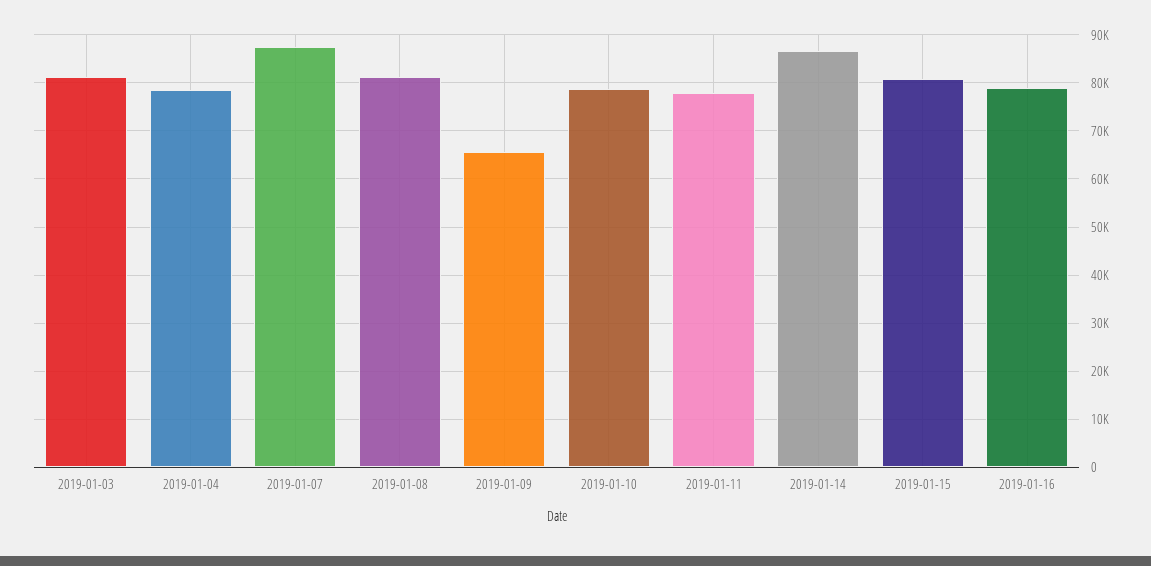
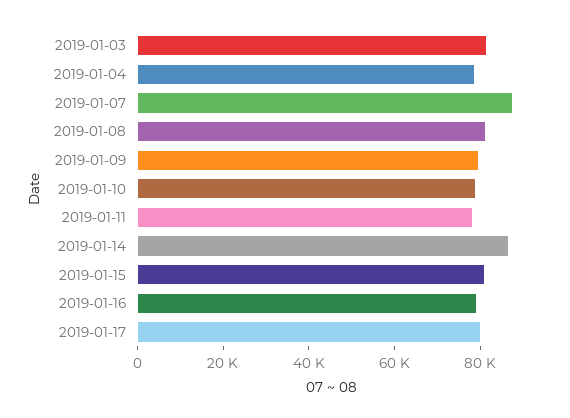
2019-01-09: 66000 -> 80000
2019-01-17: none -> 80000

